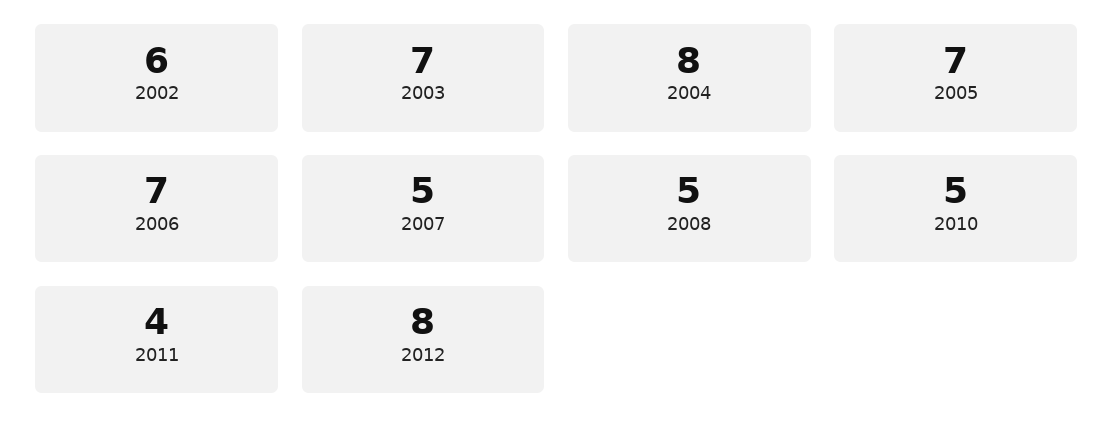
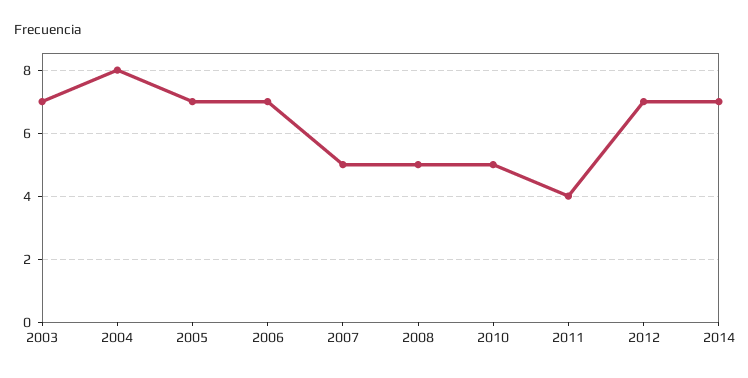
2002: 6 -> none
2012: 8 -> 7
2014: none -> 7

